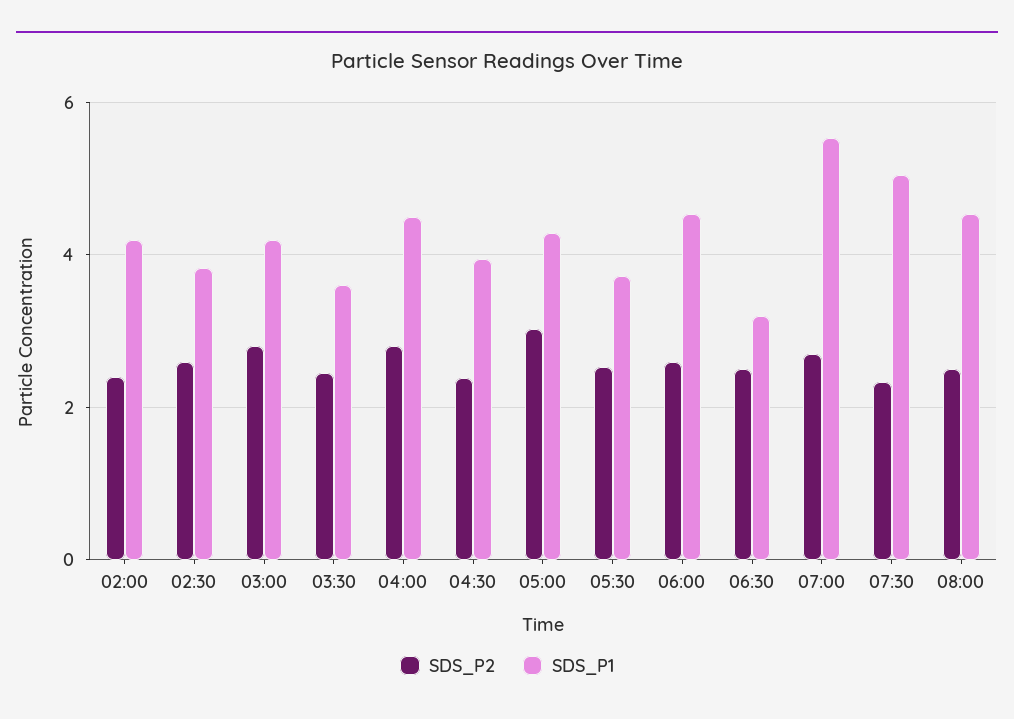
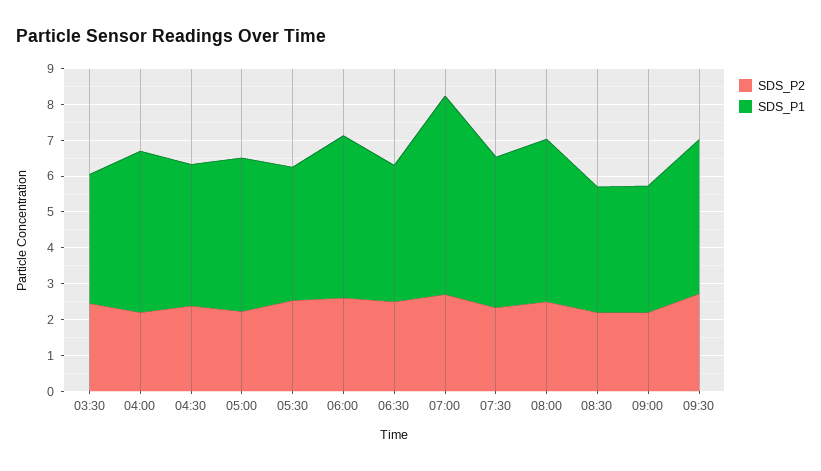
SDS_P2, 02:00: 2.4 -> none
SDS_P1, 02:00: 4.2 -> none
SDS_P2, 02:30: 2.6 -> none
SDS_P1, 02:30: 3.8 -> none
SDS_P2, 03:00: 2.8 -> none
SDS_P1, 03:00: 4.2 -> none
SDS_P2, 04:00: 2.8 -> 2.25
SDS_P2, 05:00: 3 -> 2.25
SDS_P1, 06:30: 3.2 -> 3.75
SDS_P1, 07:30: 5 -> 4.25
SDS_P2, 08:30: none -> 2.25
SDS_P1, 08:30: none -> 3.5
SDS_P2, 09:00: none -> 2.25
SDS_P1, 09:00: none -> 3.5
SDS_P2, 09:30: none -> 2.75
SDS_P1, 09:30: none -> 4.25

